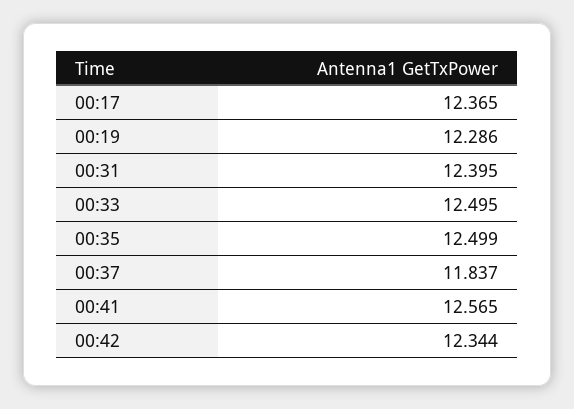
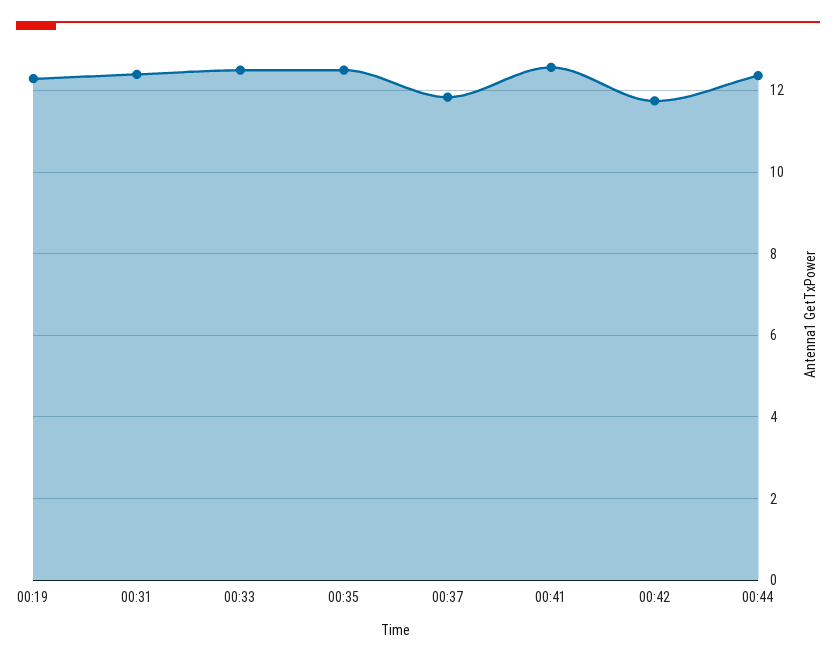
00:17: 12.365 -> none
00:42: 12.344 -> 11.8
00:44: none -> 12.4

